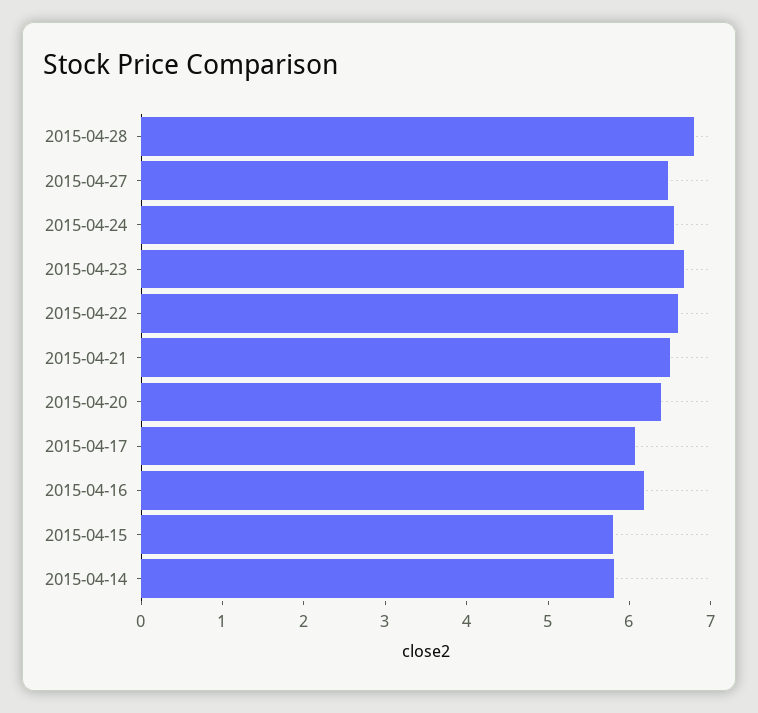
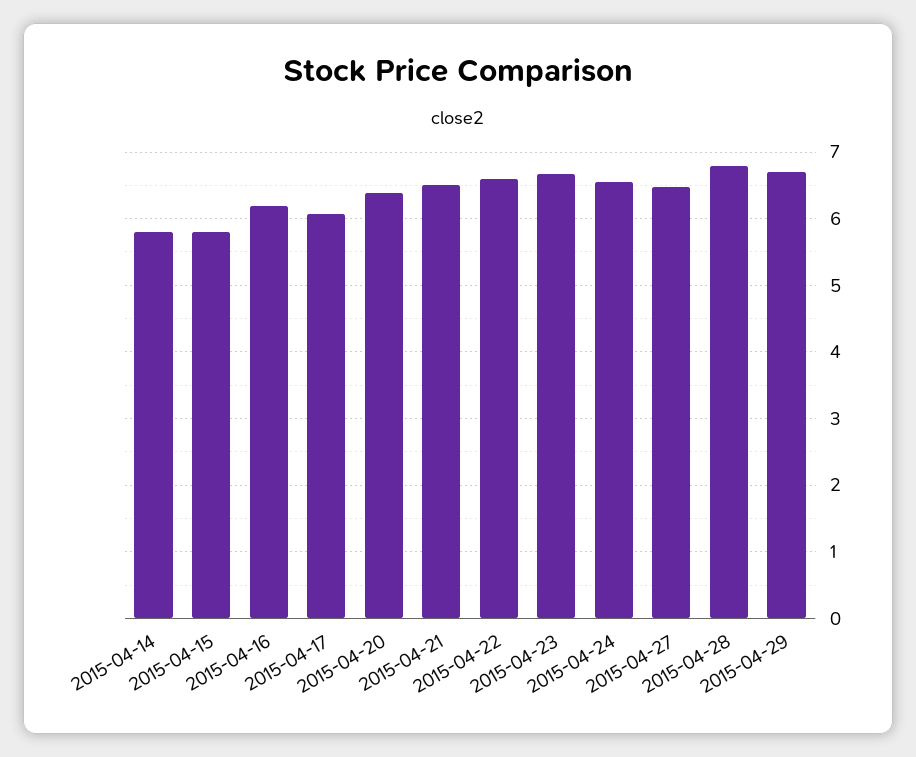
2015-04-29: none -> 6.7

